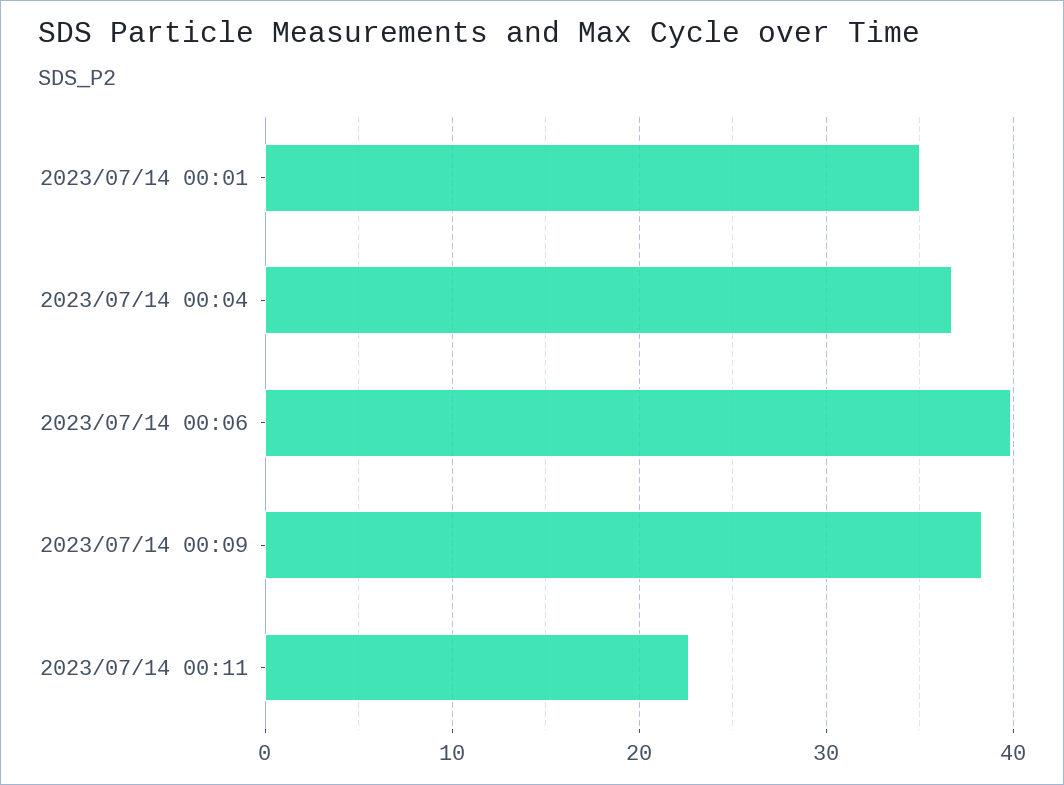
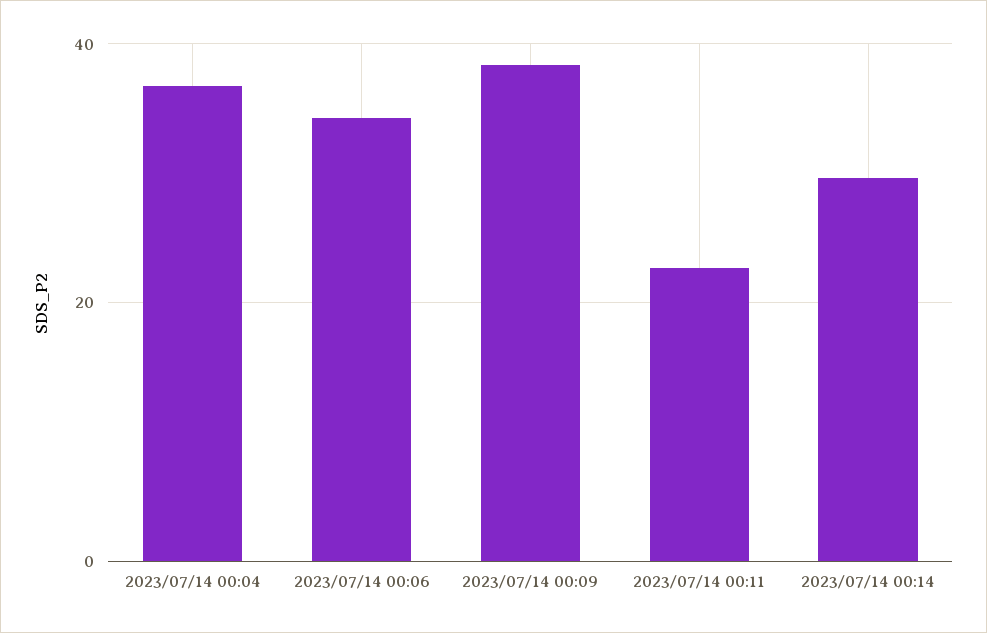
2023/07/14 00:01: 35 -> none
2023/07/14 00:06: 40 -> 34
2023/07/14 00:14: none -> 30

